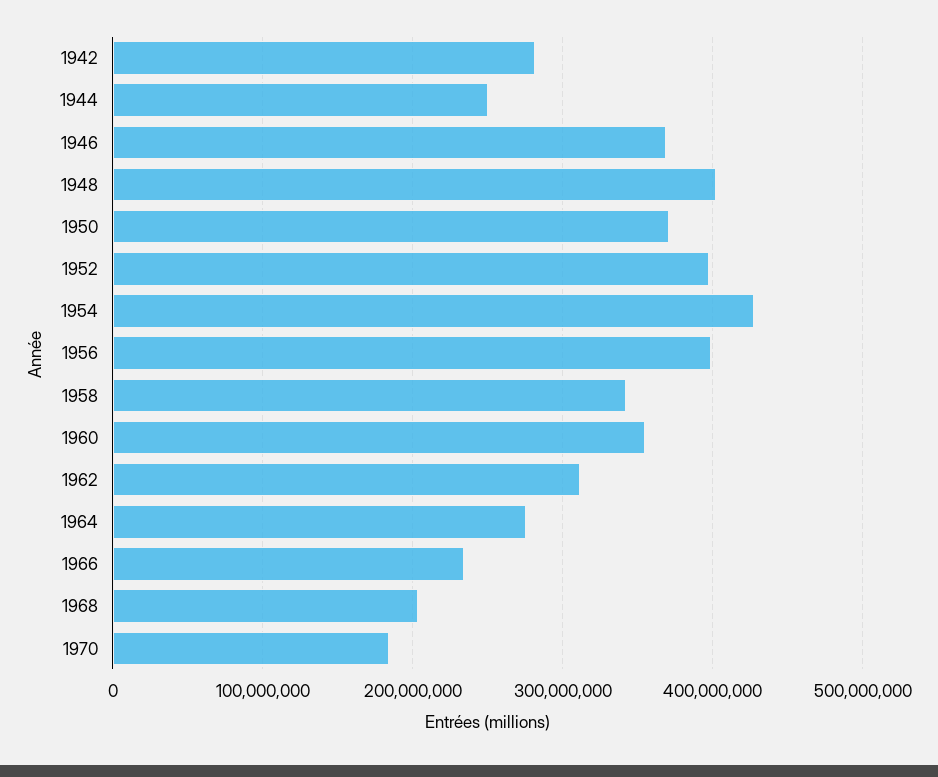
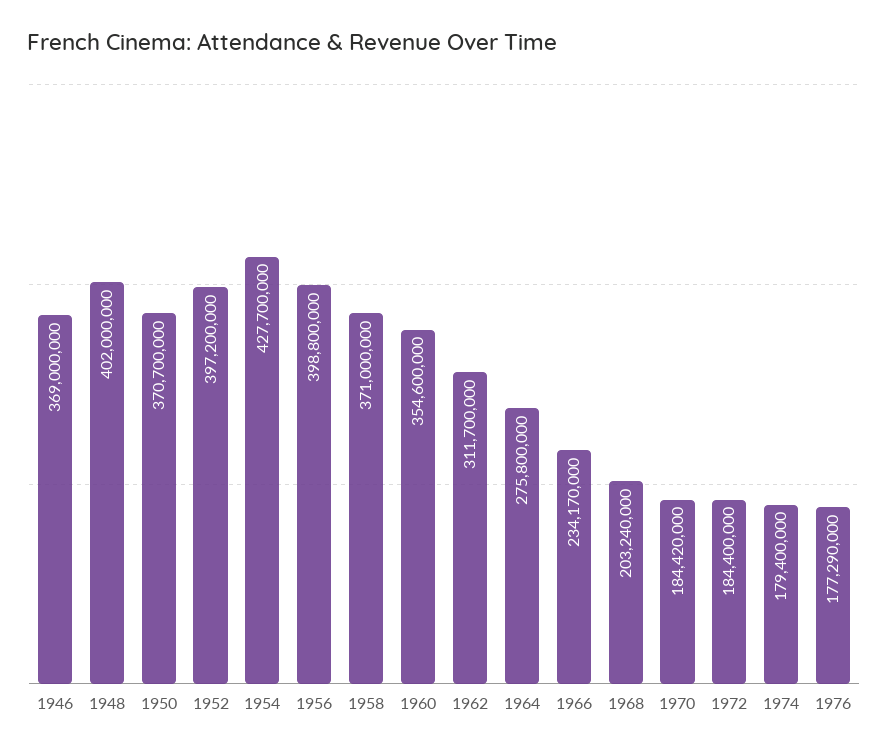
1942: 280000000 -> none
1944: 250000000 -> none
1958: 340000000 -> 371000000
1972: none -> 184400000
1974: none -> 179400000
1976: none -> 177290000

